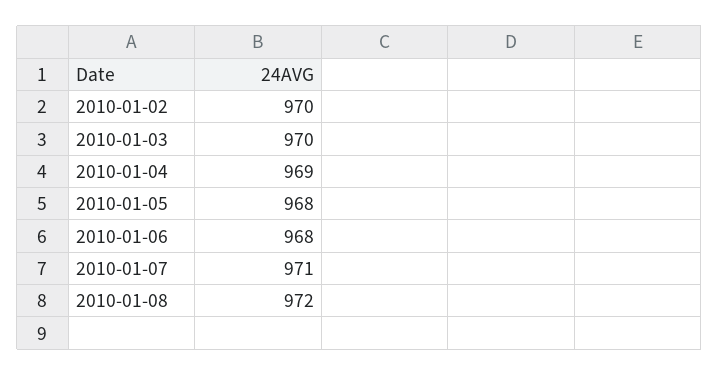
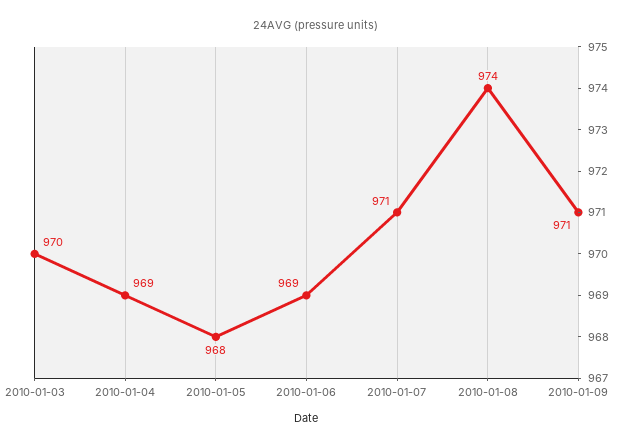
2010-01-02: 970 -> none
2010-01-06: 968 -> 969
2010-01-08: 972 -> 974
2010-01-09: none -> 971

